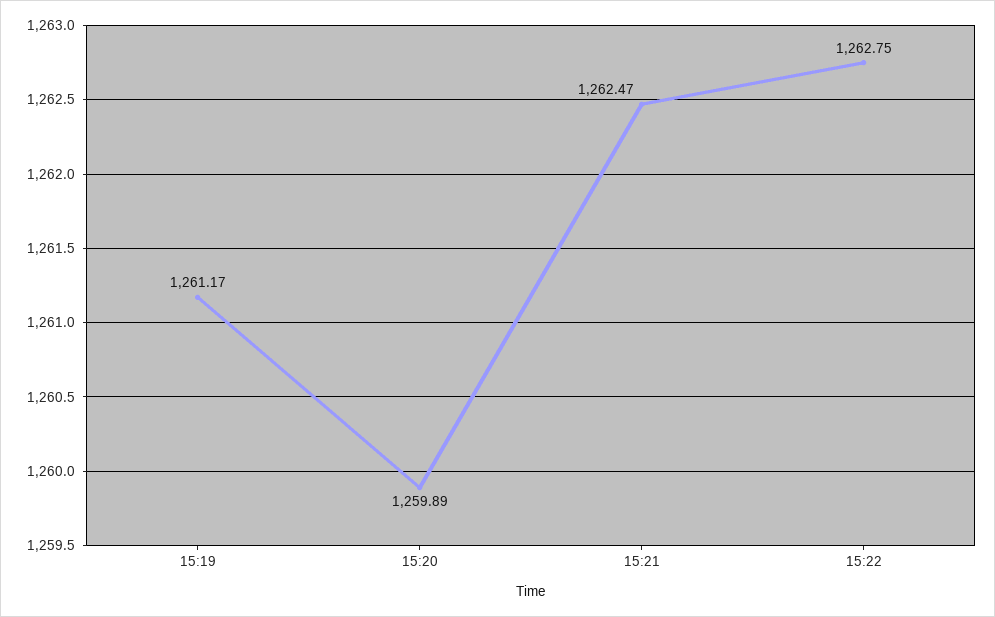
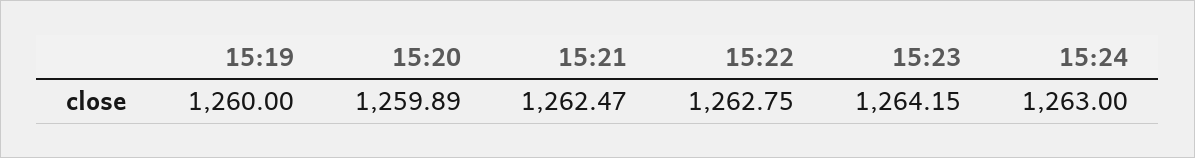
15:19: 1261.17 -> 1260
15:23: none -> 1264.15
15:24: none -> 1263

